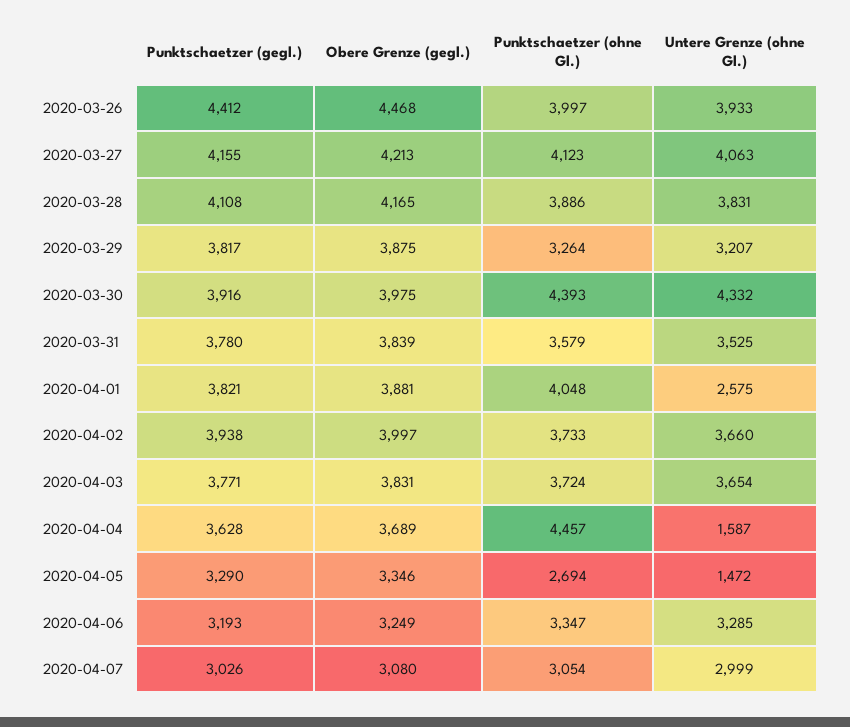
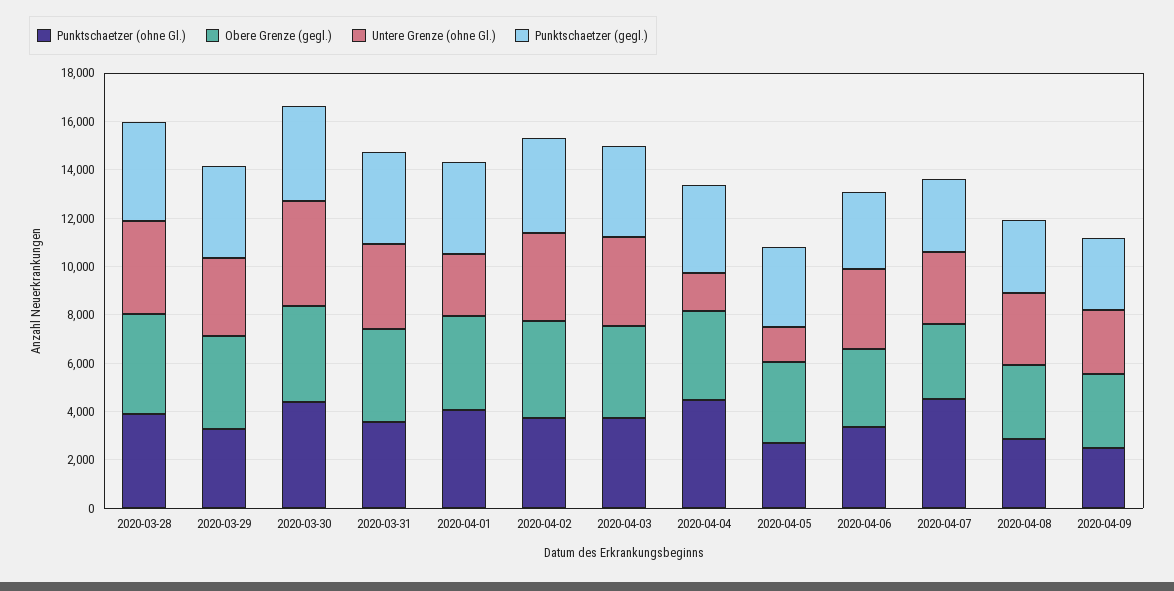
Punktschaetzer (gegl.), 2020-03-26: 4412 -> none
Obere Grenze (gegl.), 2020-03-26: 4468 -> none
Punktschaetzer (ohne Gl.), 2020-03-26: 3997 -> none
Untere Grenze (ohne Gl.), 2020-03-26: 3933 -> none
Punktschaetzer (gegl.), 2020-03-27: 4155 -> none
Obere Grenze (gegl.), 2020-03-27: 4213 -> none
Punktschaetzer (ohne Gl.), 2020-03-27: 4123 -> none
Untere Grenze (ohne Gl.), 2020-03-27: 4063 -> none
Punktschaetzer (ohne Gl.), 2020-04-07: 3054 -> 4500
Punktschaetzer (ohne Gl.), 2020-04-08: none -> 3000
Obere Grenze (gegl.), 2020-04-08: none -> 3000
Untere Grenze (ohne Gl.), 2020-04-08: none -> 3000
Punktschaetzer (gegl.), 2020-04-08: none -> 3000
Punktschaetzer (ohne Gl.), 2020-04-09: none -> 2500
Obere Grenze (gegl.), 2020-04-09: none -> 3000
Untere Grenze (ohne Gl.), 2020-04-09: none -> 2500
Punktschaetzer (gegl.), 2020-04-09: none -> 3000

